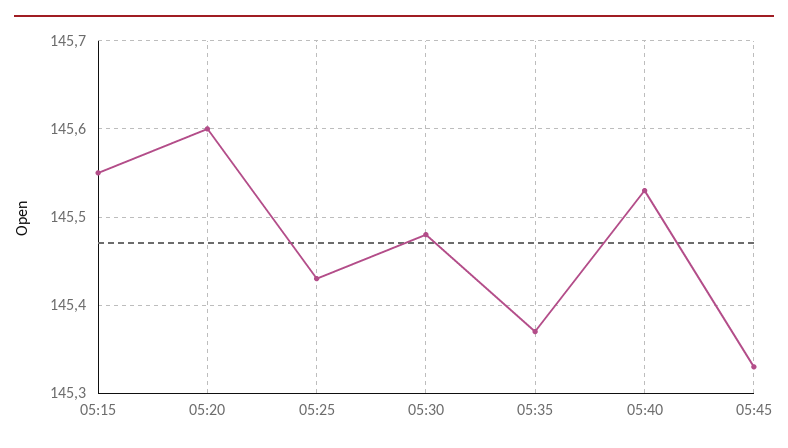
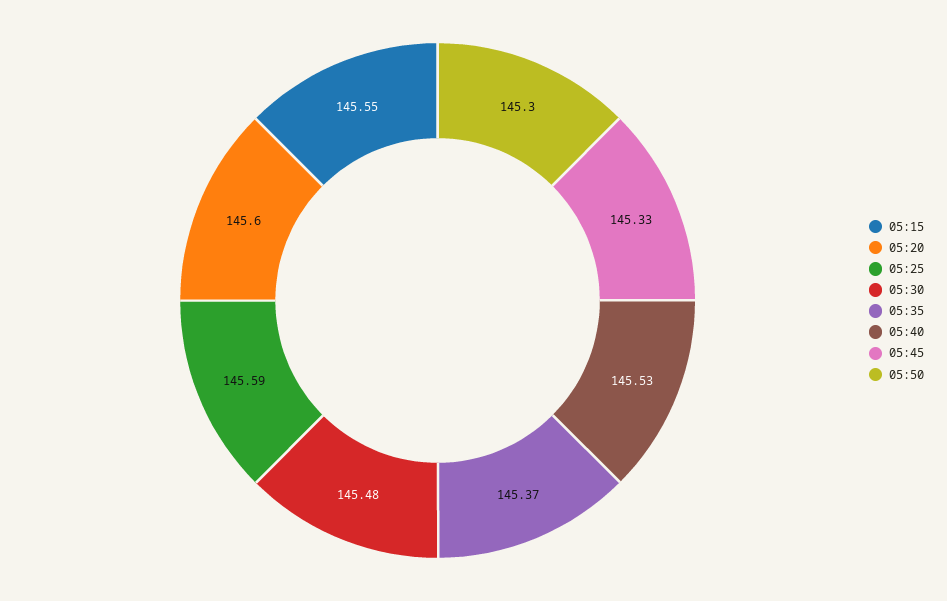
05:25: 145.43 -> 145.59
05:50: none -> 145.3

